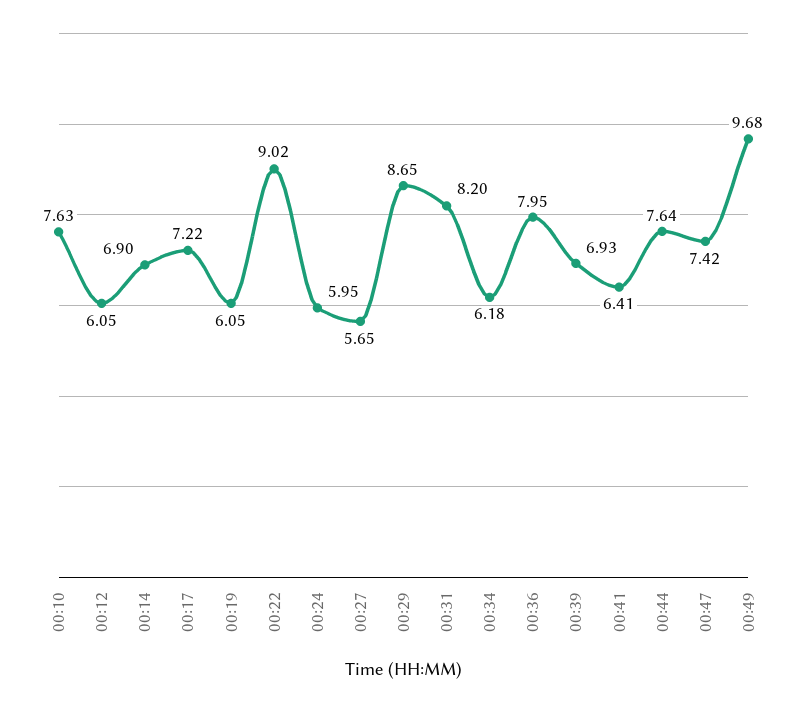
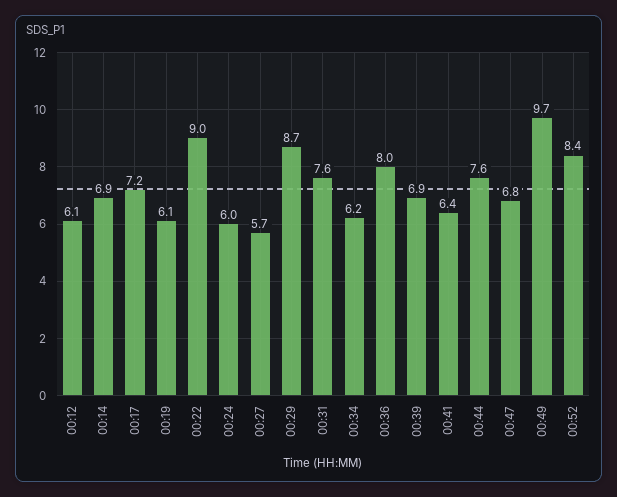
00:10: 7.63 -> none
00:31: 8.2 -> 7.6
00:47: 7.42 -> 6.8
00:52: none -> 8.4

